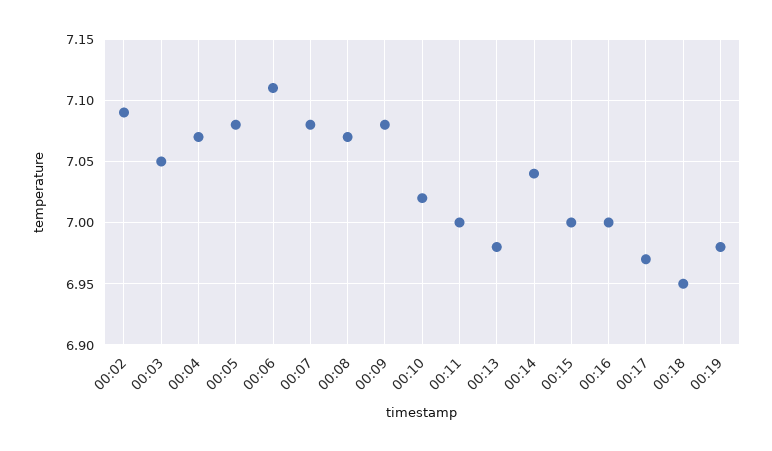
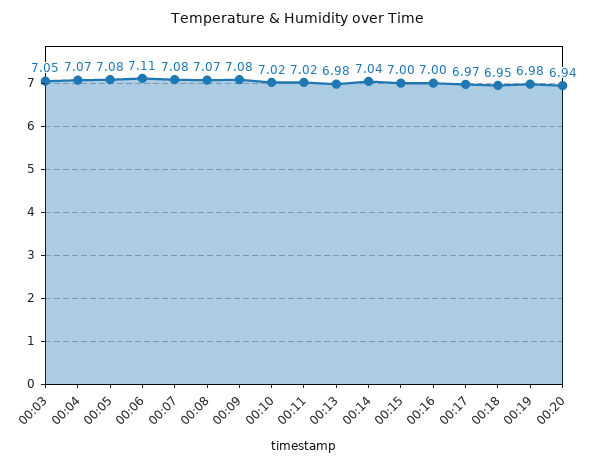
00:02: 7.09 -> none
00:11: 7 -> 7.02
00:20: none -> 6.94

